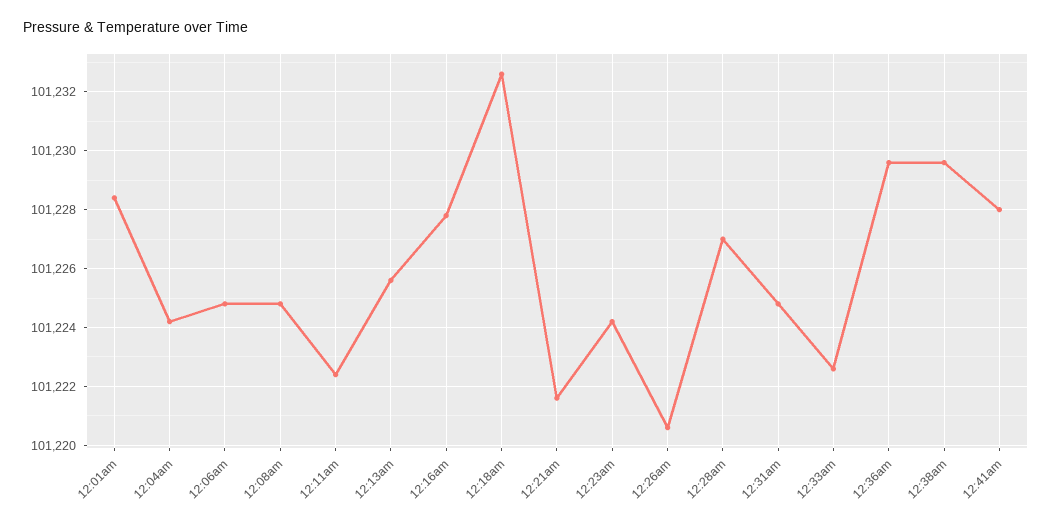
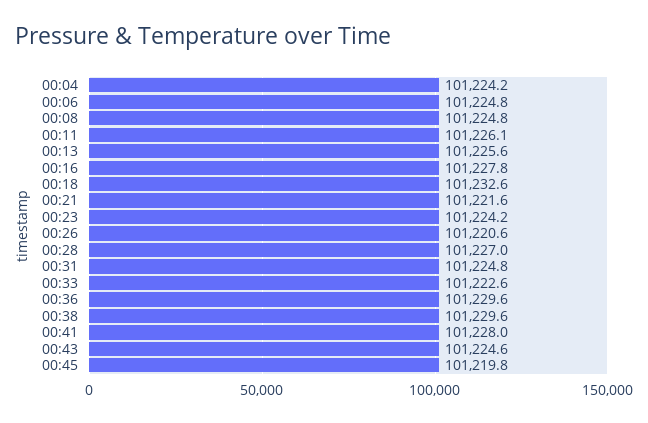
12:01am: 101228.5 -> none
12:11am: 101222.5 -> 101226.1
00:43: none -> 101224.6
00:45: none -> 101219.8

